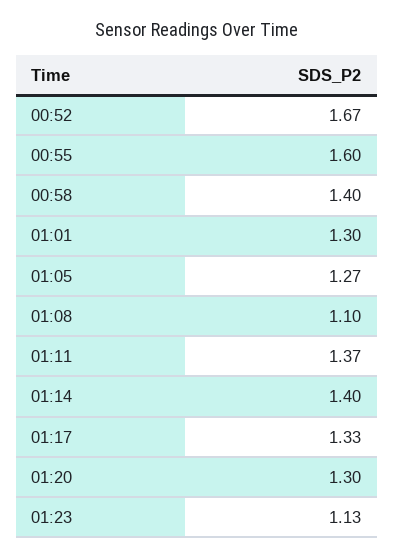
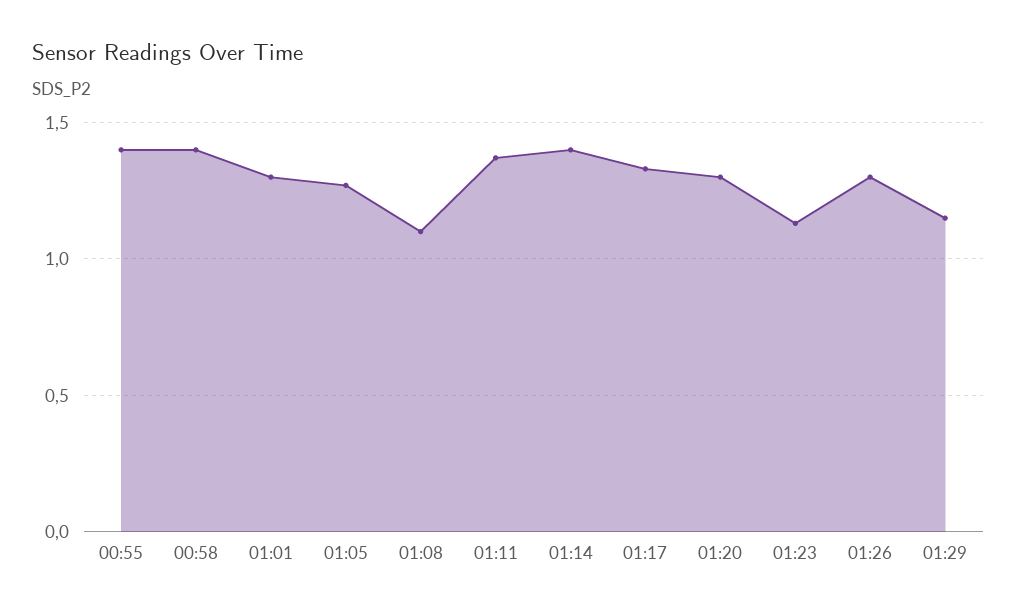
00:52: 1.67 -> none
00:55: 1.6 -> 1.4
01:26: none -> 1.3
01:29: none -> 1.15

